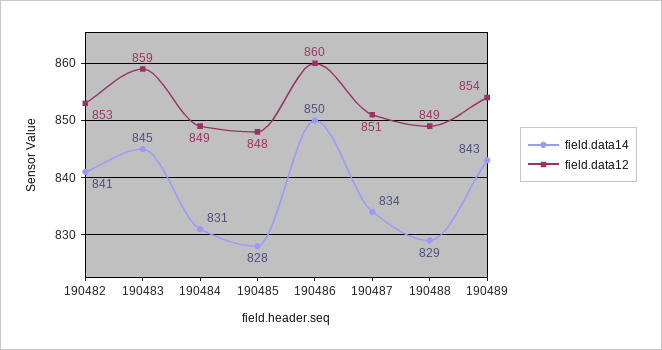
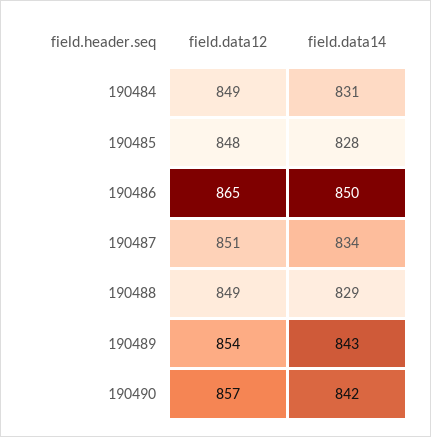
field.data14, 190482: 841 -> none
field.data12, 190482: 853 -> none
field.data14, 190483: 845 -> none
field.data12, 190483: 859 -> none
field.data12, 190486: 860 -> 865
field.data12, 190490: none -> 857
field.data14, 190490: none -> 842

